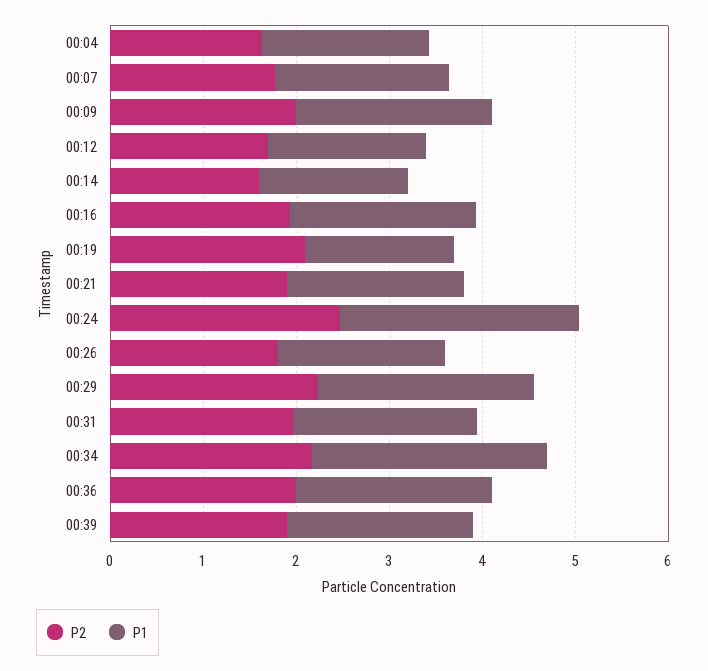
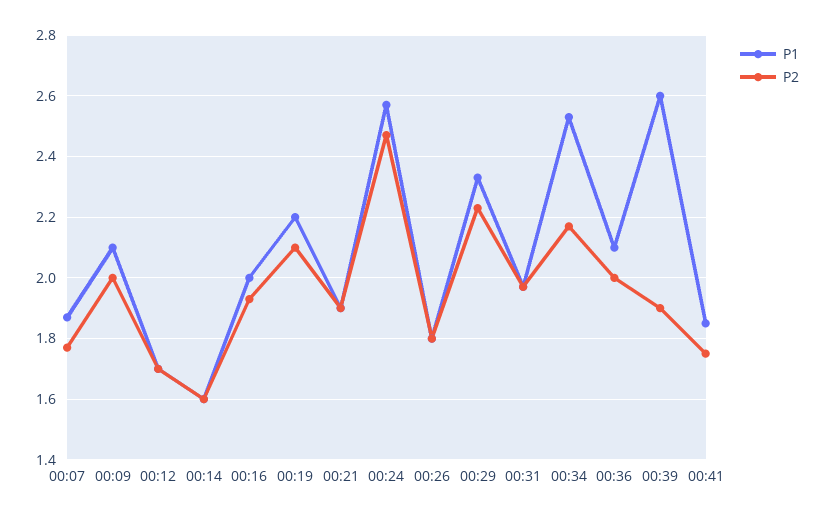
P2, 00:04: 1.6 -> none
P1, 00:04: 1.8 -> none
P1, 00:19: 1.6 -> 2.2
P1, 00:39: 2 -> 2.6
P1, 00:41: none -> 1.85
P2, 00:41: none -> 1.75

